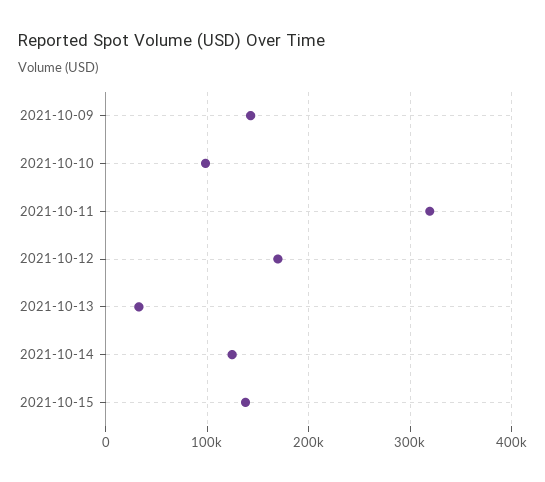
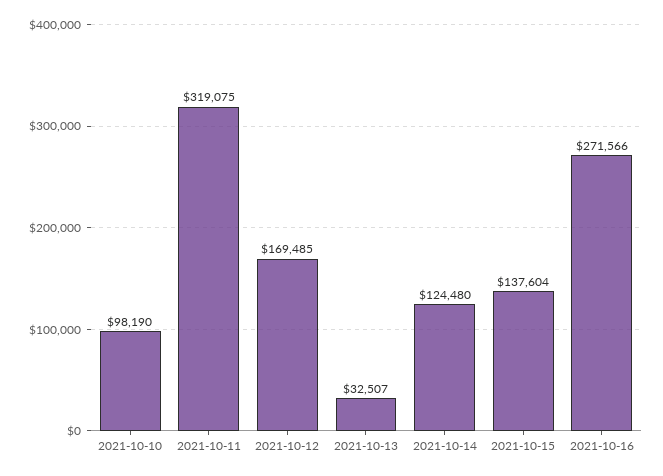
2021-10-09: 140000 -> none
2021-10-16: none -> 271566

